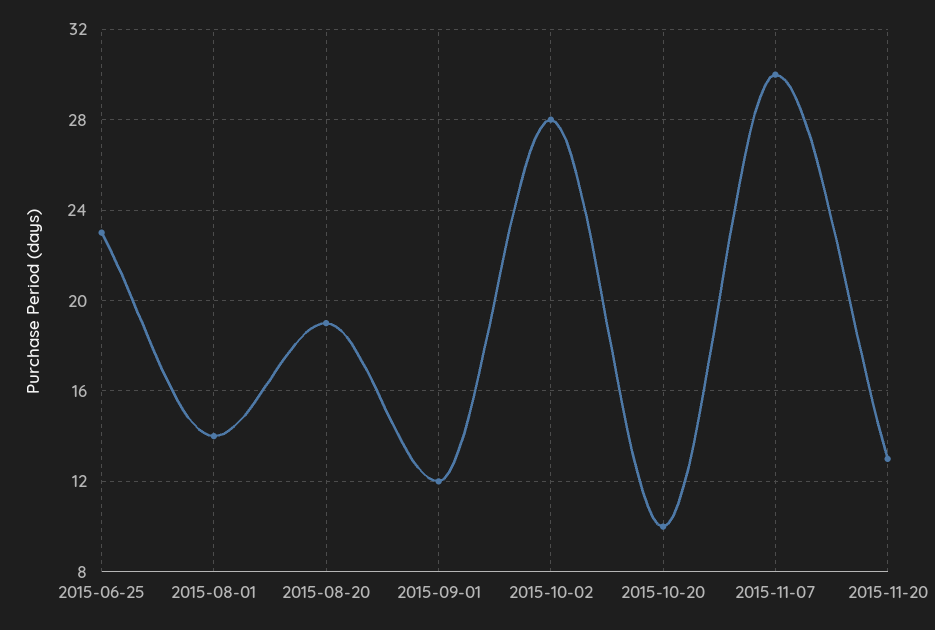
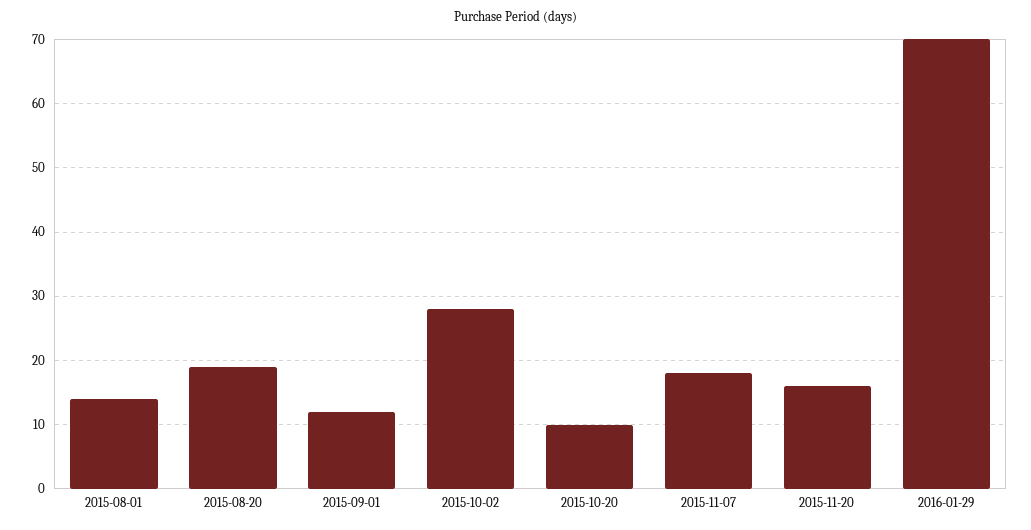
2015-06-25: 23 -> none
2015-11-07: 30 -> 18
2015-11-20: 13 -> 16
2016-01-29: none -> 70

